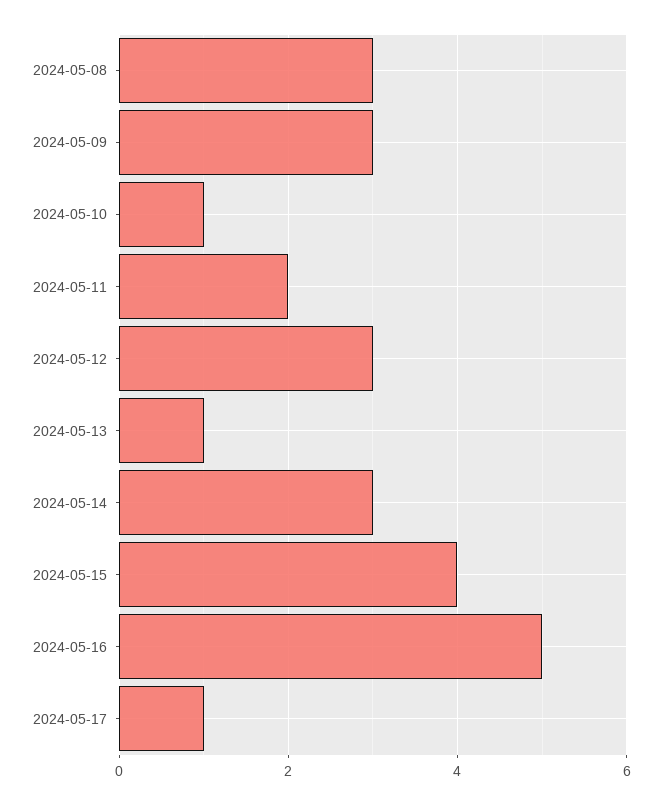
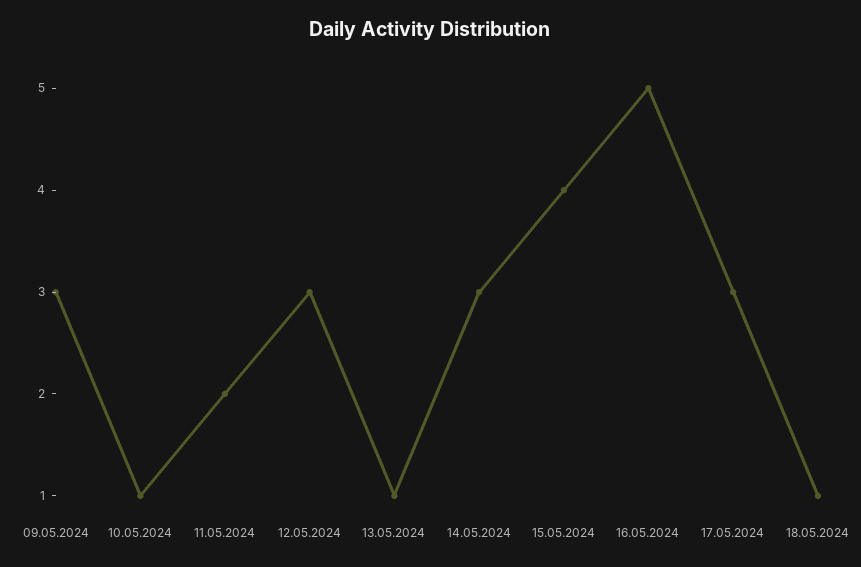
2024-05-08: 3 -> none
2024-05-17: 1 -> 3
18.05.2024: none -> 1

